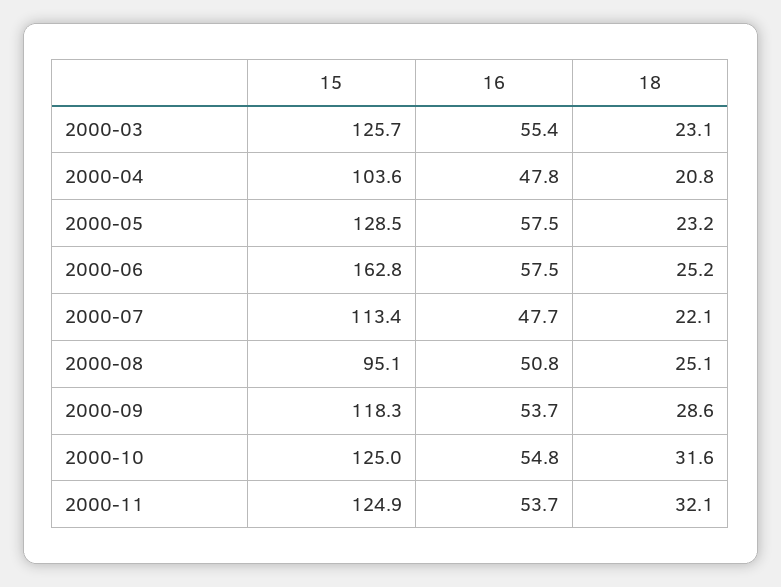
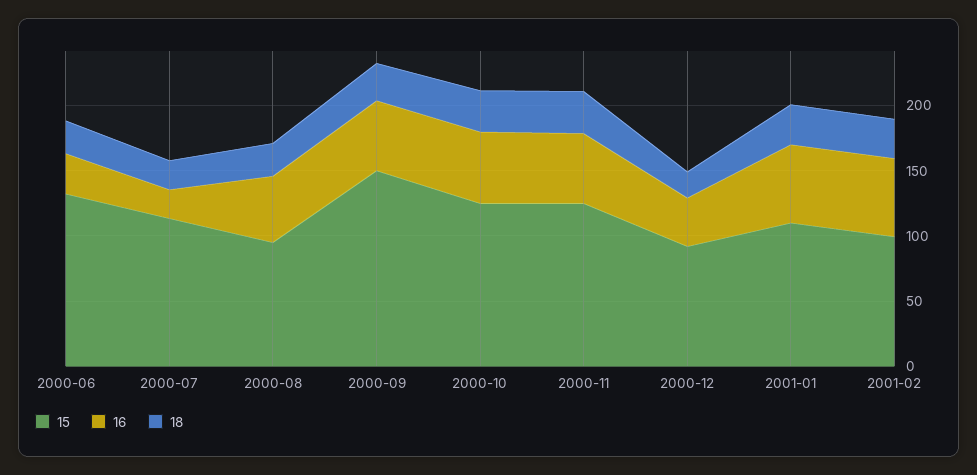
15, 2000-03: 125.7 -> none
16, 2000-03: 55.4 -> none
18, 2000-03: 23.1 -> none
15, 2000-04: 103.6 -> none
16, 2000-04: 47.8 -> none
18, 2000-04: 20.8 -> none
15, 2000-05: 128.5 -> none
16, 2000-05: 57.5 -> none
18, 2000-05: 23.2 -> none
15, 2000-06: 162.8 -> 130
16, 2000-06: 57.5 -> 30
16, 2000-07: 47.7 -> 20
15, 2000-09: 118.3 -> 150
15, 2000-12: none -> 90
16, 2000-12: none -> 40
18, 2000-12: none -> 20
15, 2001-01: none -> 110
16, 2001-01: none -> 60
18, 2001-01: none -> 30
15, 2001-02: none -> 100
16, 2001-02: none -> 60
18, 2001-02: none -> 30

